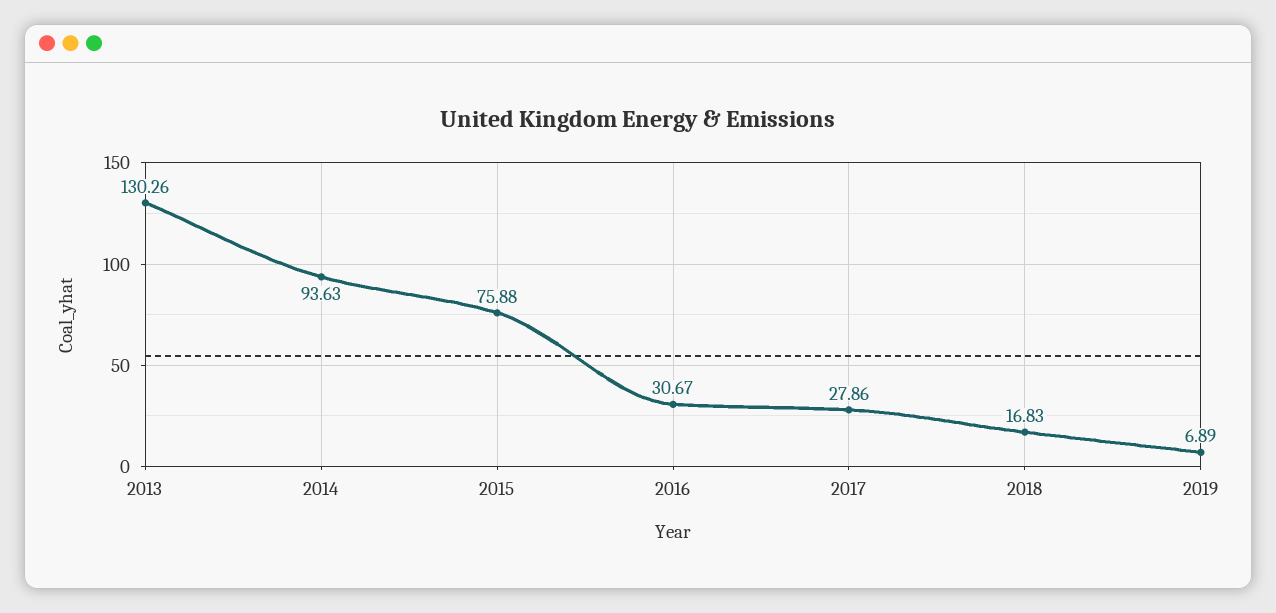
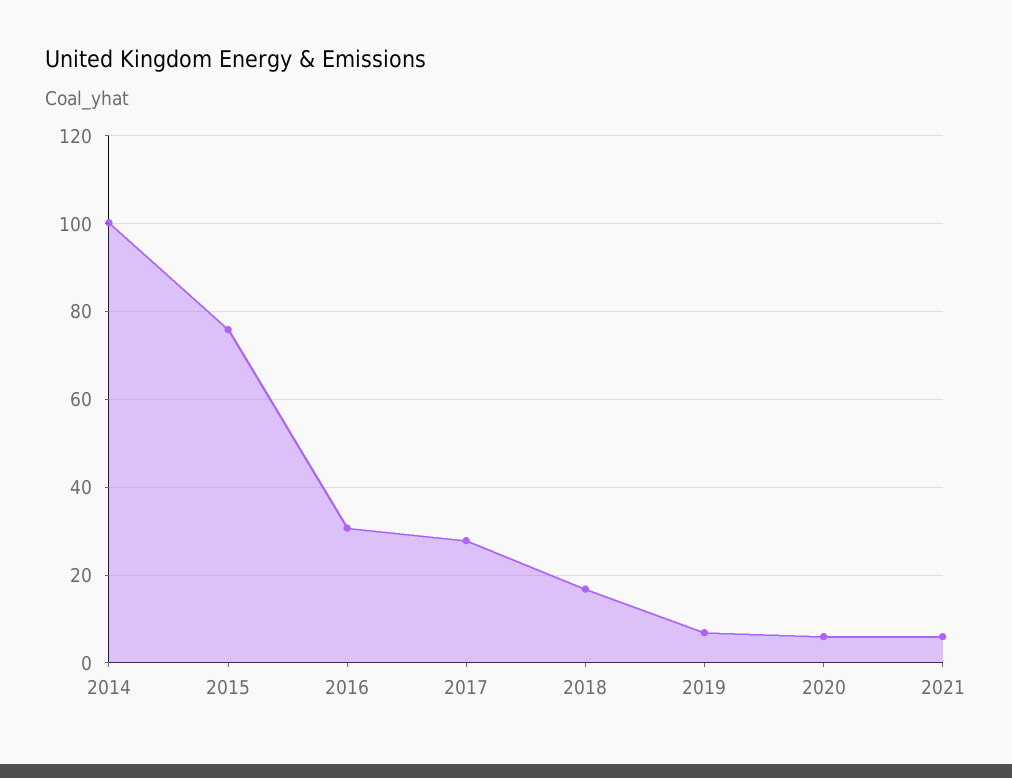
2013: 130.26 -> none
2014: 93.63 -> 100
2020: none -> 6
2021: none -> 6

